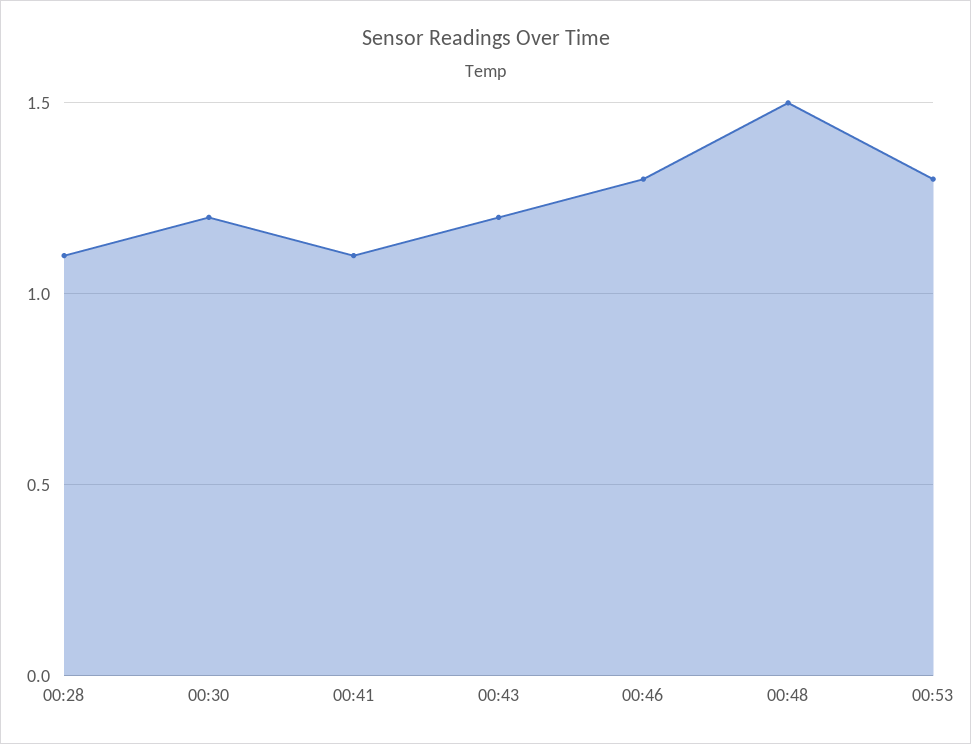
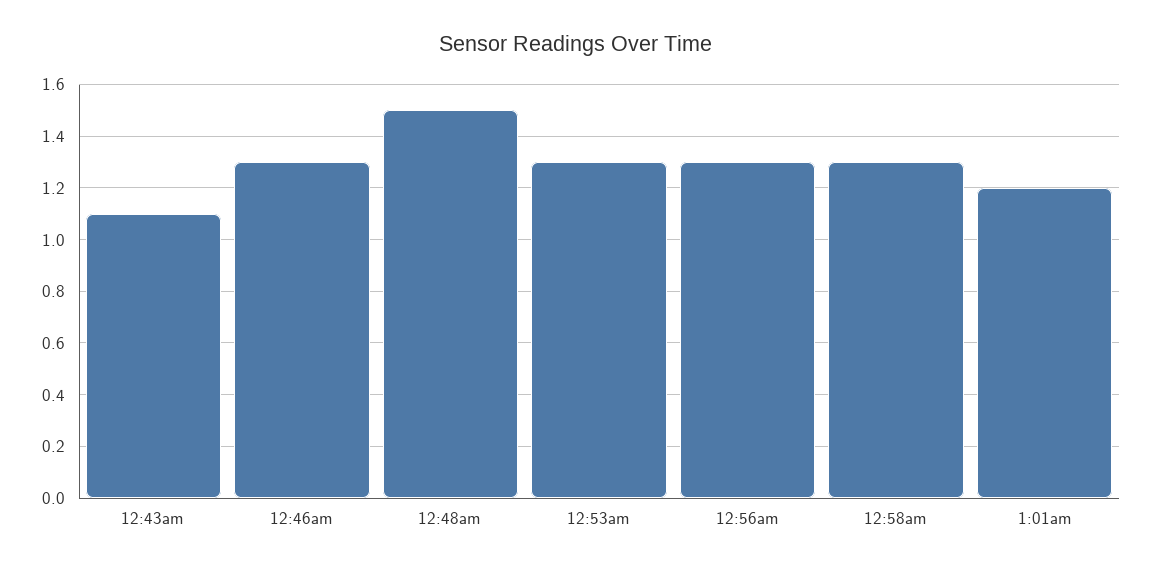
00:28: 1.1 -> none
00:30: 1.2 -> none
00:41: 1.1 -> none
00:43: 1.2 -> 1.1
12:56am: none -> 1.3
12:58am: none -> 1.3
1:01am: none -> 1.2

